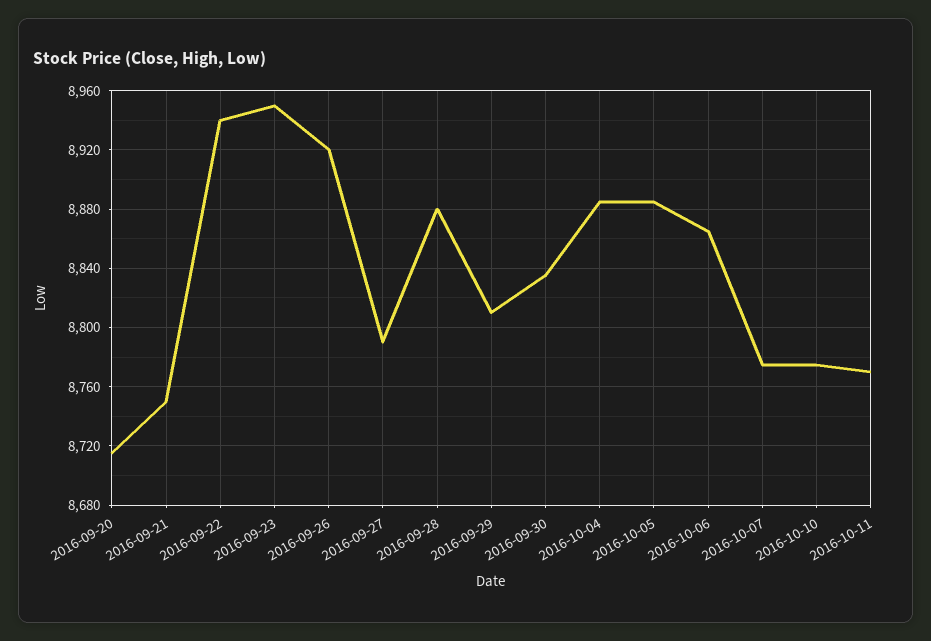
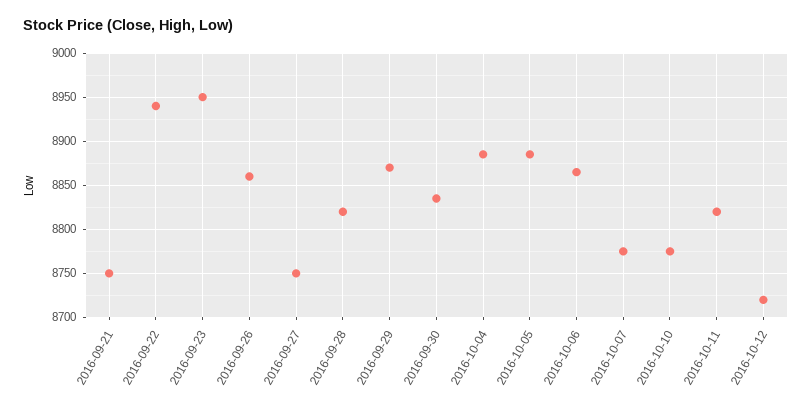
2016-09-20: 8715 -> none
2016-09-26: 8920 -> 8860
2016-09-27: 8790 -> 8750
2016-09-28: 8880 -> 8820
2016-09-29: 8810 -> 8870
2016-10-11: 8770 -> 8820
2016-10-12: none -> 8720

